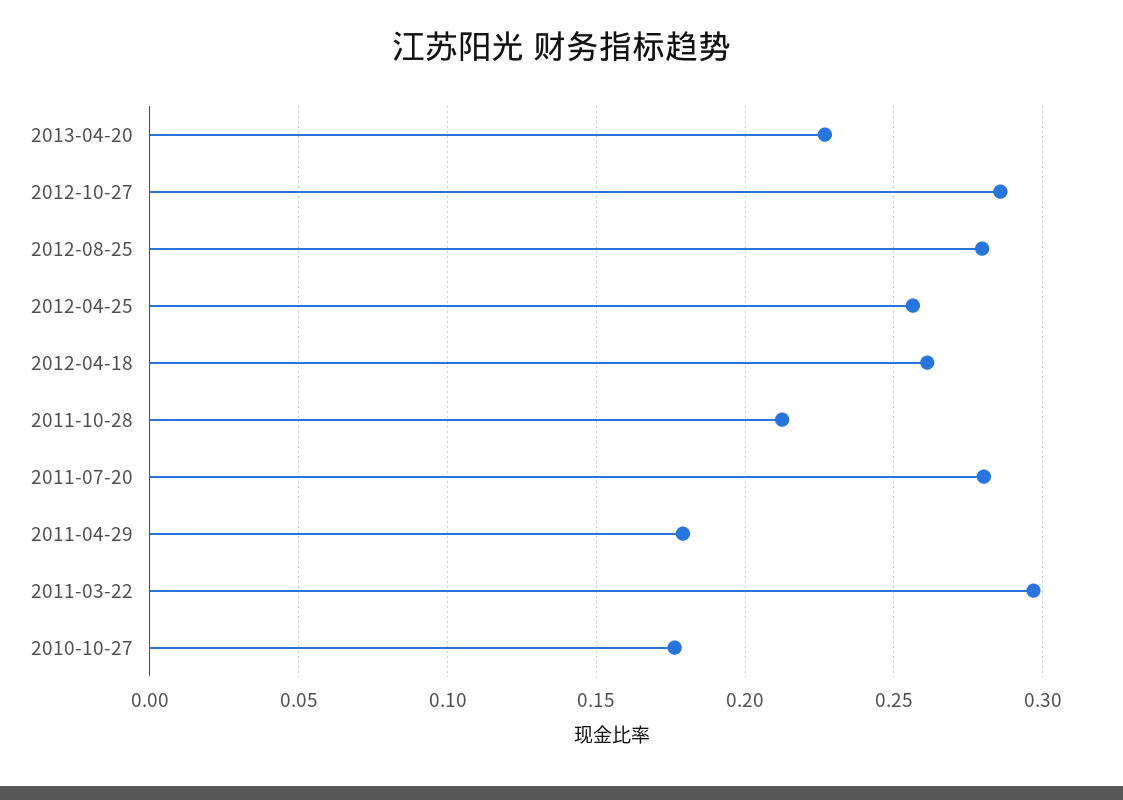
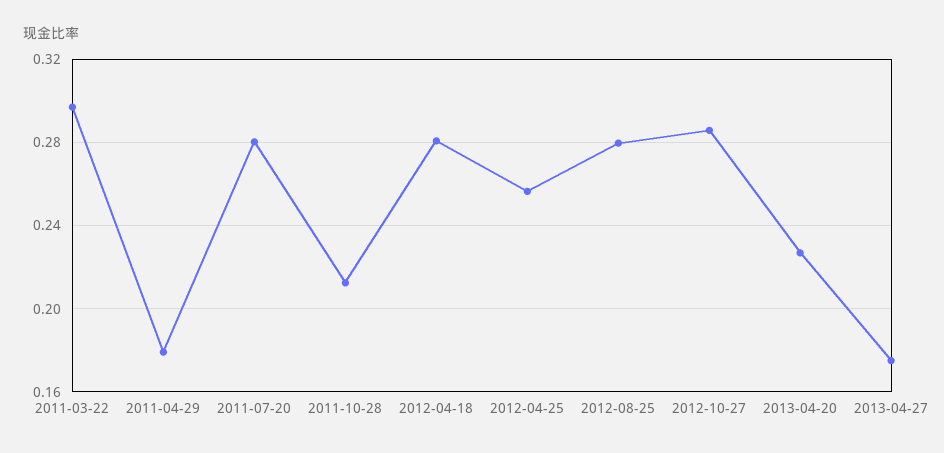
2012-04-18: 0.26 -> 0.28
2010-10-27: 0.175 -> none
2013-04-27: none -> 0.175

